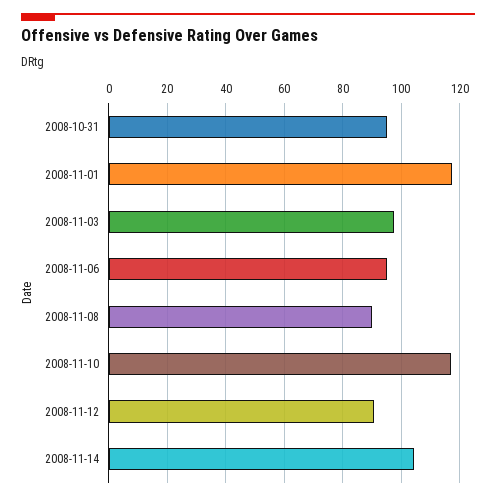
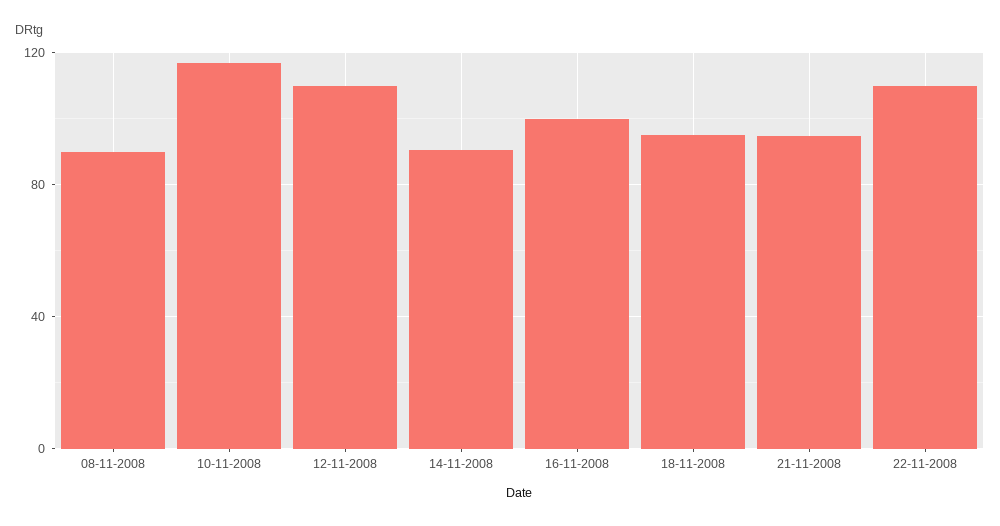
2008-10-31: 95 -> none
2008-11-01: 117.5 -> none
2008-11-03: 97.5 -> none
2008-11-06: 95 -> none
2008-11-12: 90 -> 110
2008-11-14: 105 -> 90
16-11-2008: none -> 100
18-11-2008: none -> 95
21-11-2008: none -> 95
22-11-2008: none -> 110

